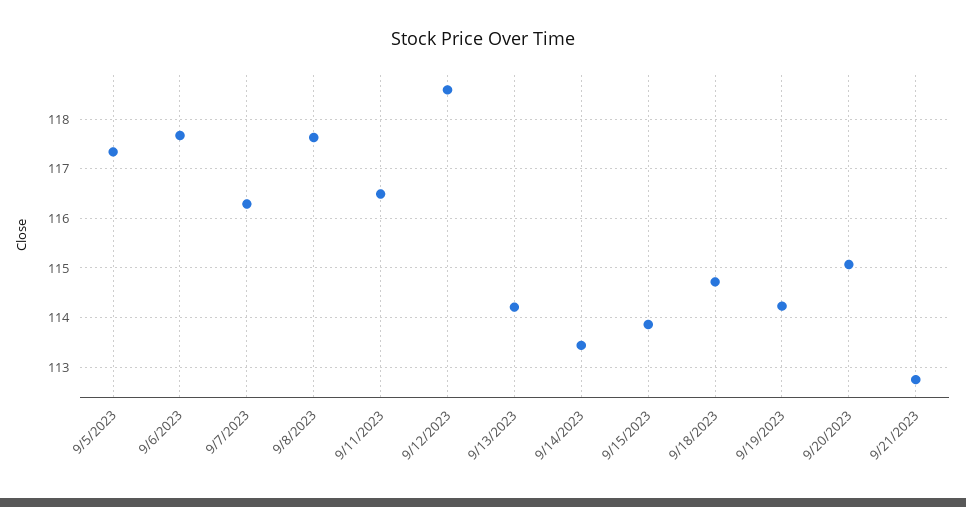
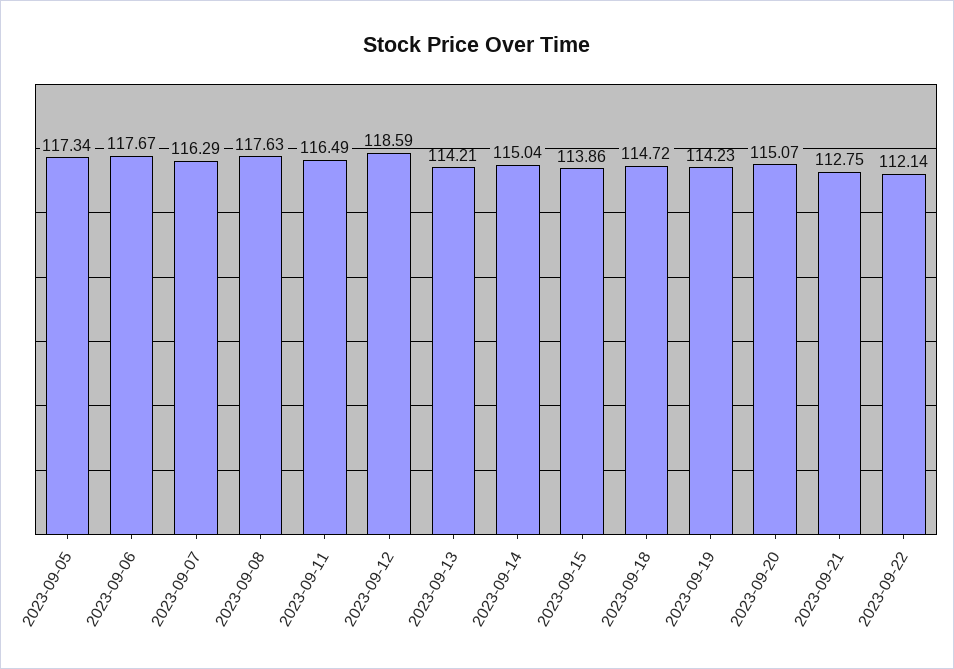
9/14/2023: 113.4 -> 115.04
2023-09-22: none -> 112.14

